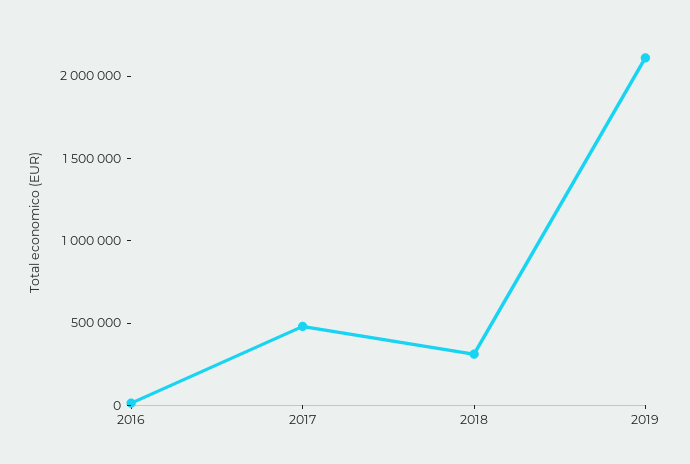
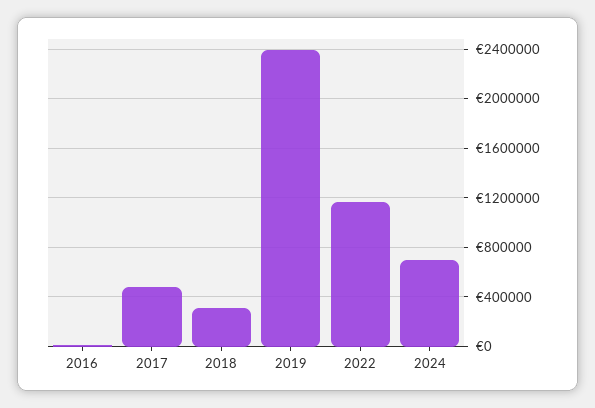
2019: 2100000 -> 2400000
2022: none -> 1150000
2024: none -> 700000

